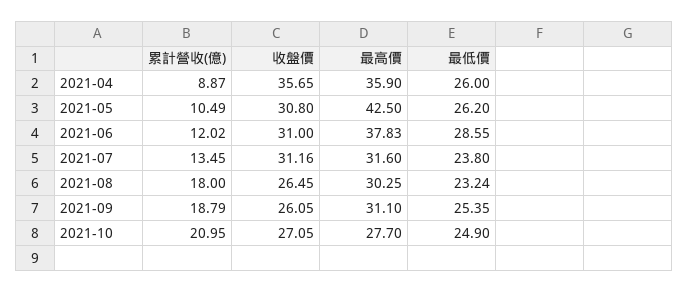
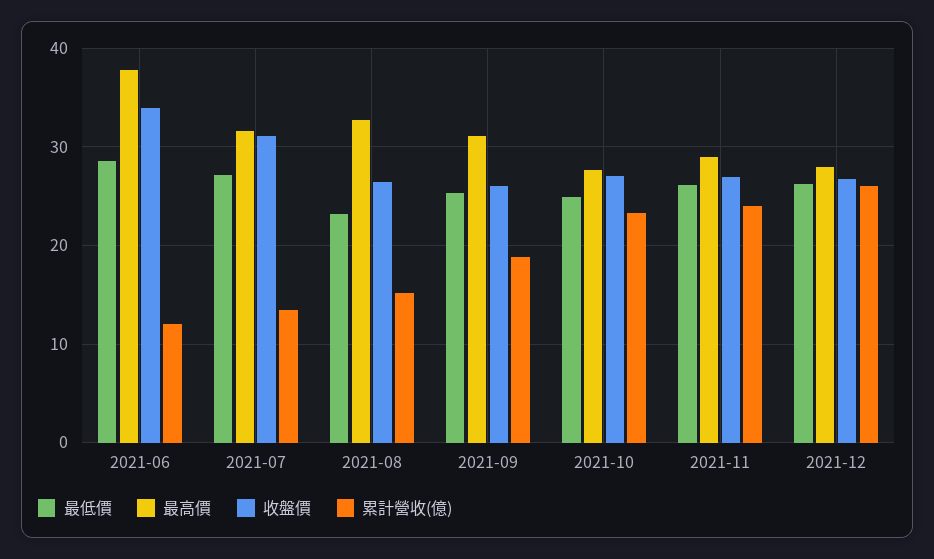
累計營收(億), 2021-04: 8.87 -> none
收盤價, 2021-04: 35.65 -> none
最高價, 2021-04: 35.9 -> none
最低價, 2021-04: 26 -> none
累計營收(億), 2021-05: 10.49 -> none
收盤價, 2021-05: 30.8 -> none
最高價, 2021-05: 42.5 -> none
最低價, 2021-05: 26.2 -> none
收盤價, 2021-06: 31 -> 34
最低價, 2021-07: 23.8 -> 27
累計營收(億), 2021-08: 18 -> 15
最高價, 2021-08: 30.25 -> 33
累計營收(億), 2021-10: 20.95 -> 23
最低價, 2021-11: none -> 26
最高價, 2021-11: none -> 29
收盤價, 2021-11: none -> 27
累計營收(億), 2021-11: none -> 24
最低價, 2021-12: none -> 26
最高價, 2021-12: none -> 28
收盤價, 2021-12: none -> 27
累計營收(億), 2021-12: none -> 26

